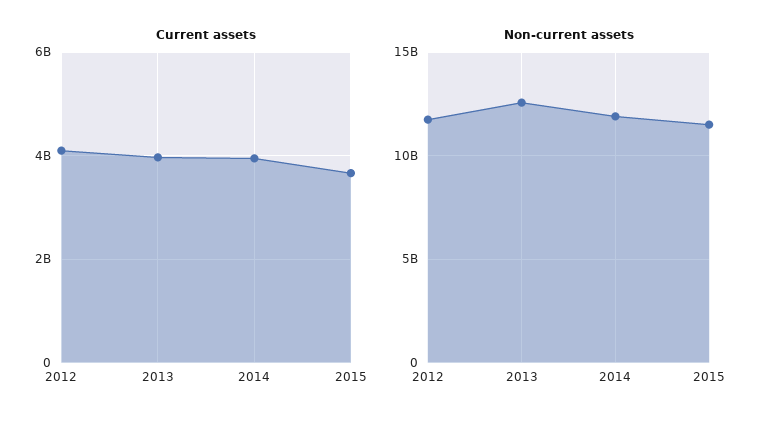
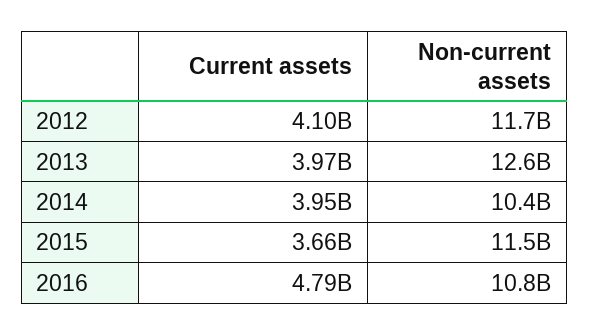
Non-current assets, 2014: 12000000000 -> 10400000000
Current assets, 2016: none -> 4790000000
Non-current assets, 2016: none -> 10800000000

